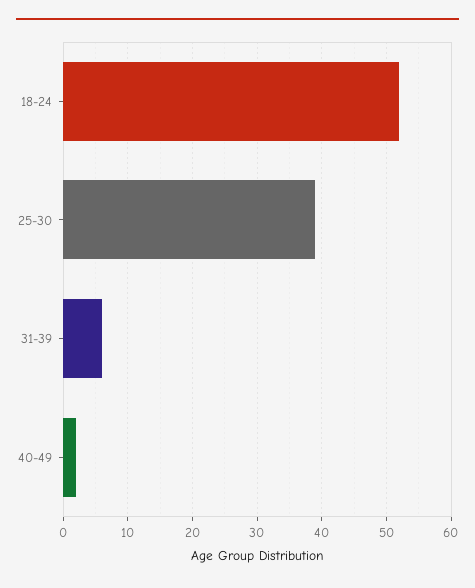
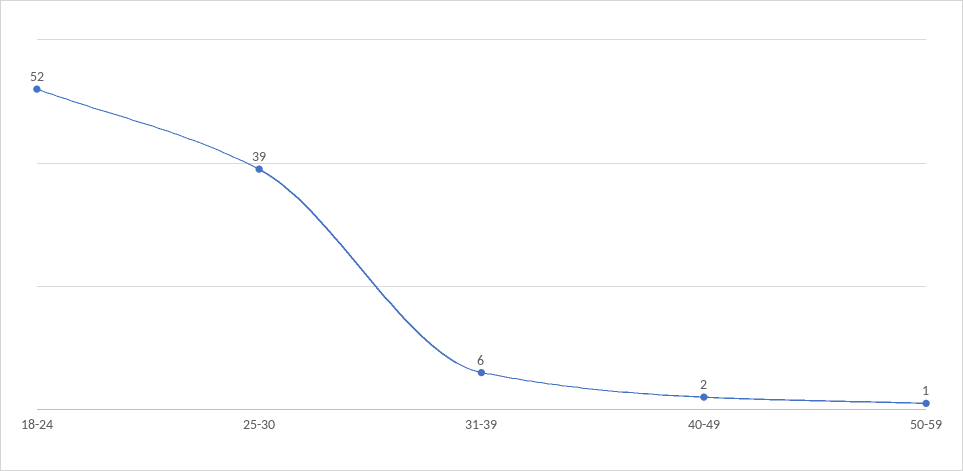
50-59: none -> 1

